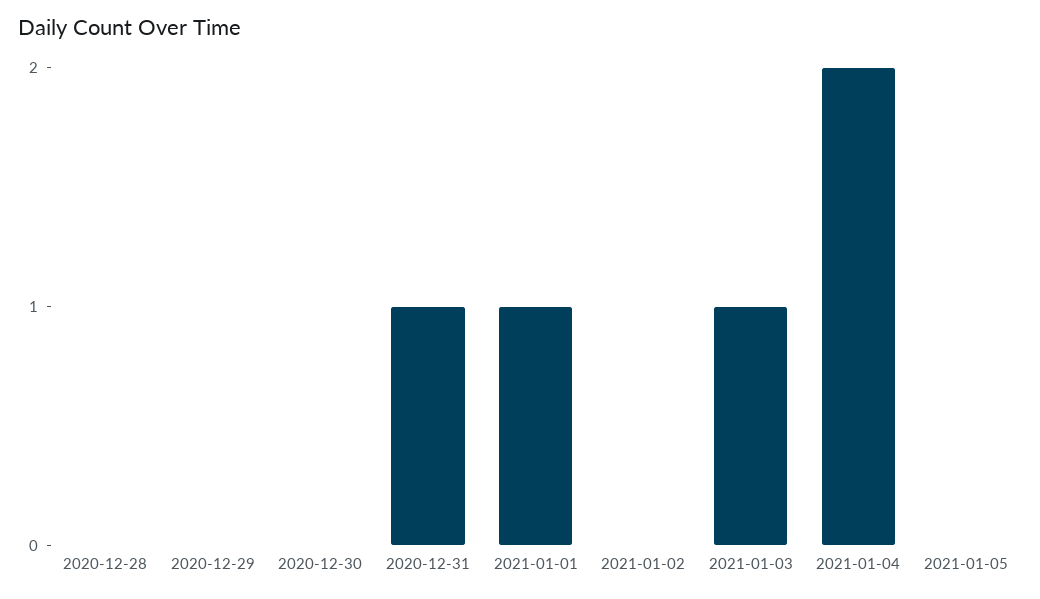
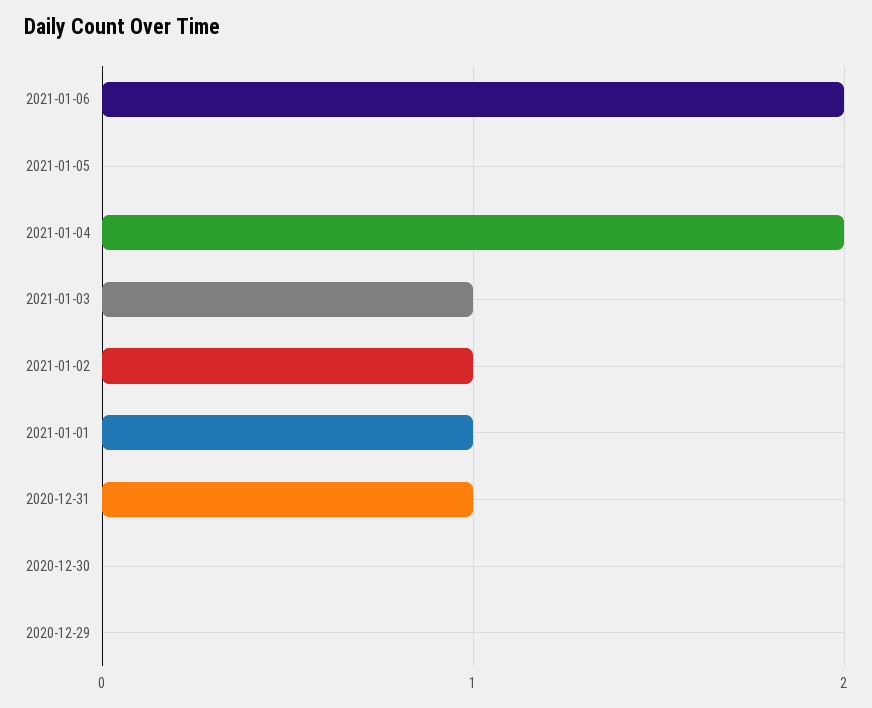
2020-12-28: 0 -> none
2021-01-02: 0 -> 1
2021-01-06: none -> 2

